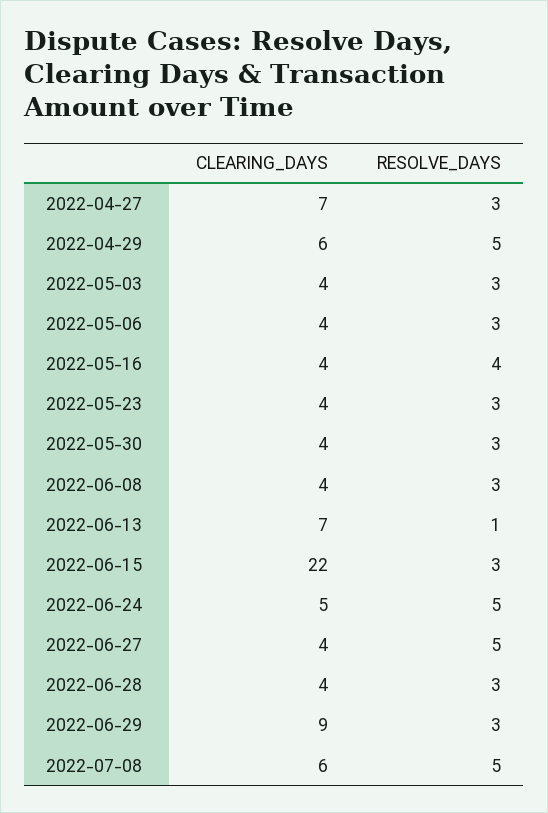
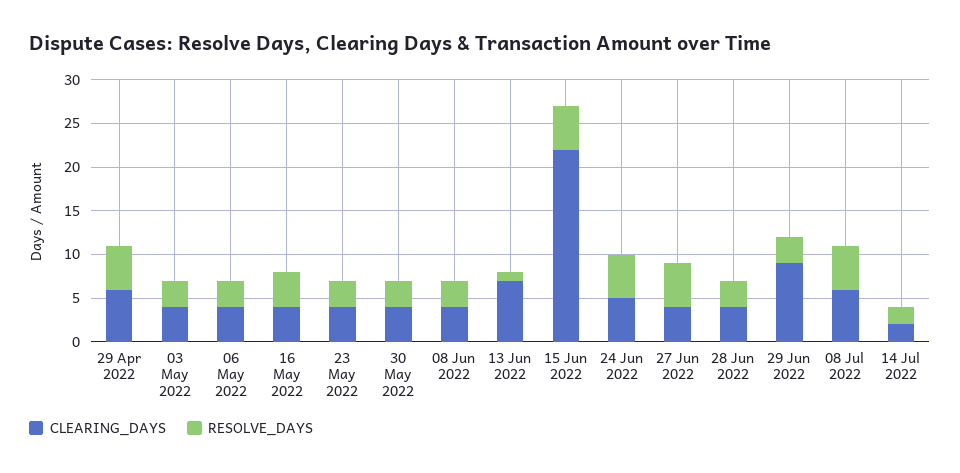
CLEARING_DAYS, 2022-04-27: 7 -> none
RESOLVE_DAYS, 2022-04-27: 3 -> none
RESOLVE_DAYS, 2022-06-15: 3 -> 5
CLEARING_DAYS, 14 Jul 2022: none -> 2
RESOLVE_DAYS, 14 Jul 2022: none -> 2

